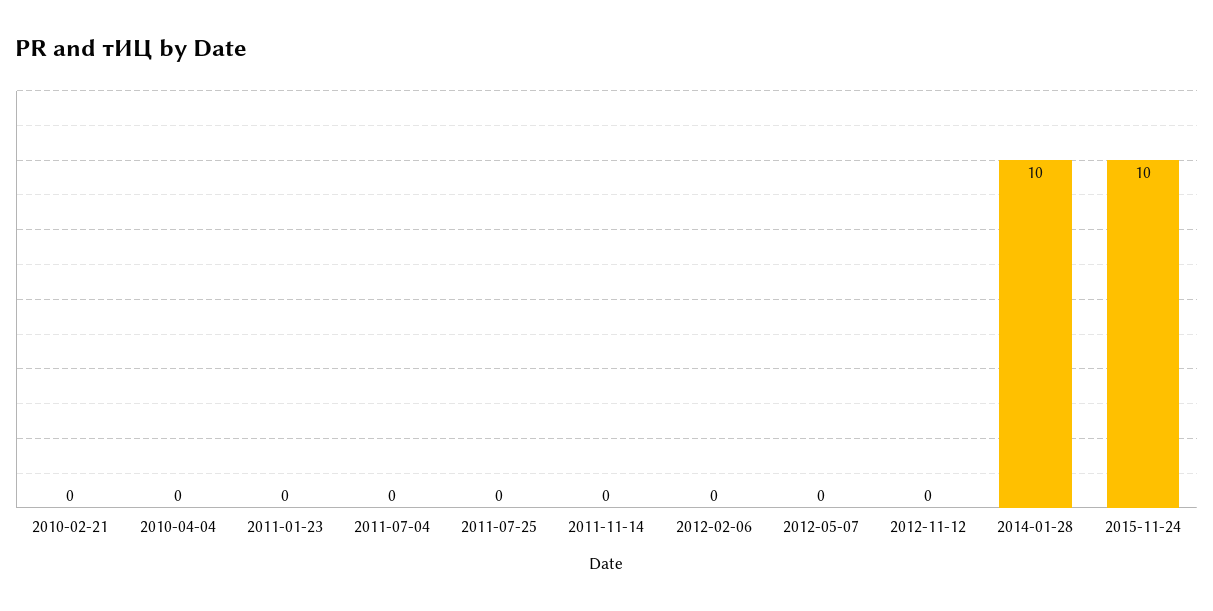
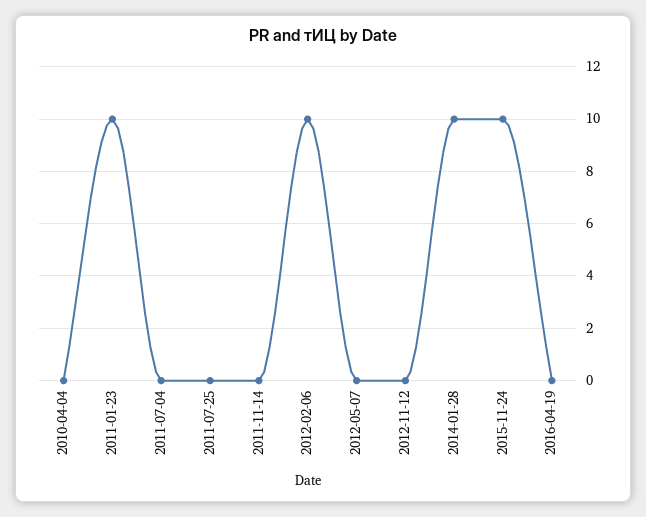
2010-02-21: 0 -> none
2011-01-23: 0 -> 10
2012-02-06: 0 -> 10
2016-04-19: none -> 0

